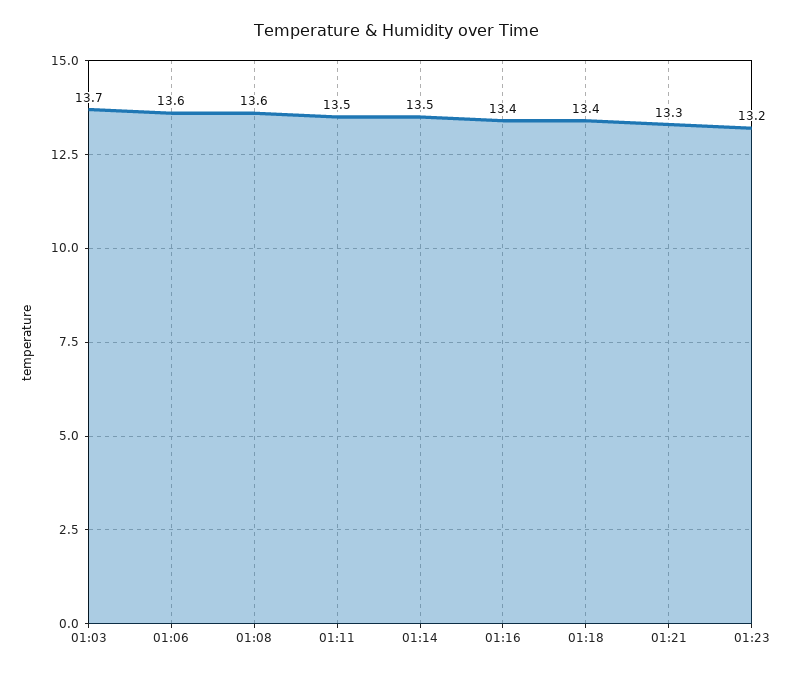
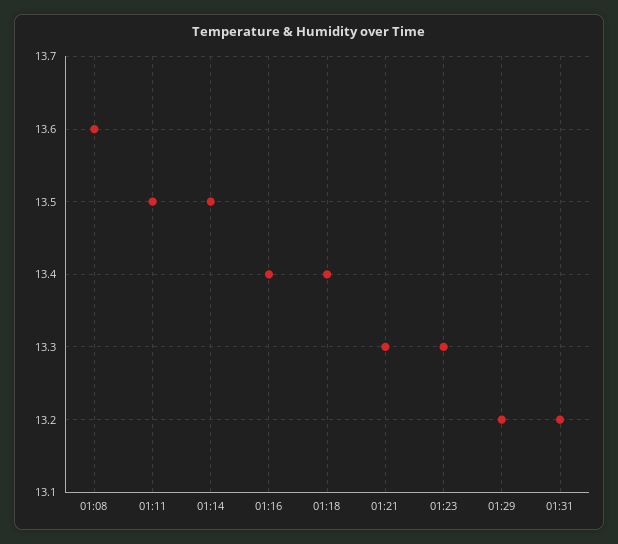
01:03: 13.7 -> none
01:06: 13.6 -> none
01:23: 13.2 -> 13.3
01:29: none -> 13.2
01:31: none -> 13.2

